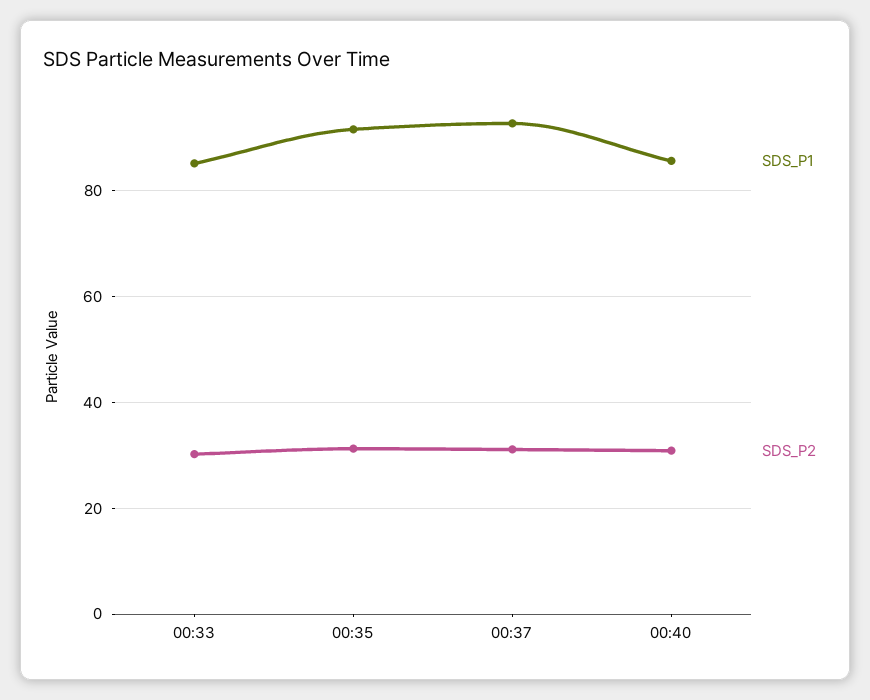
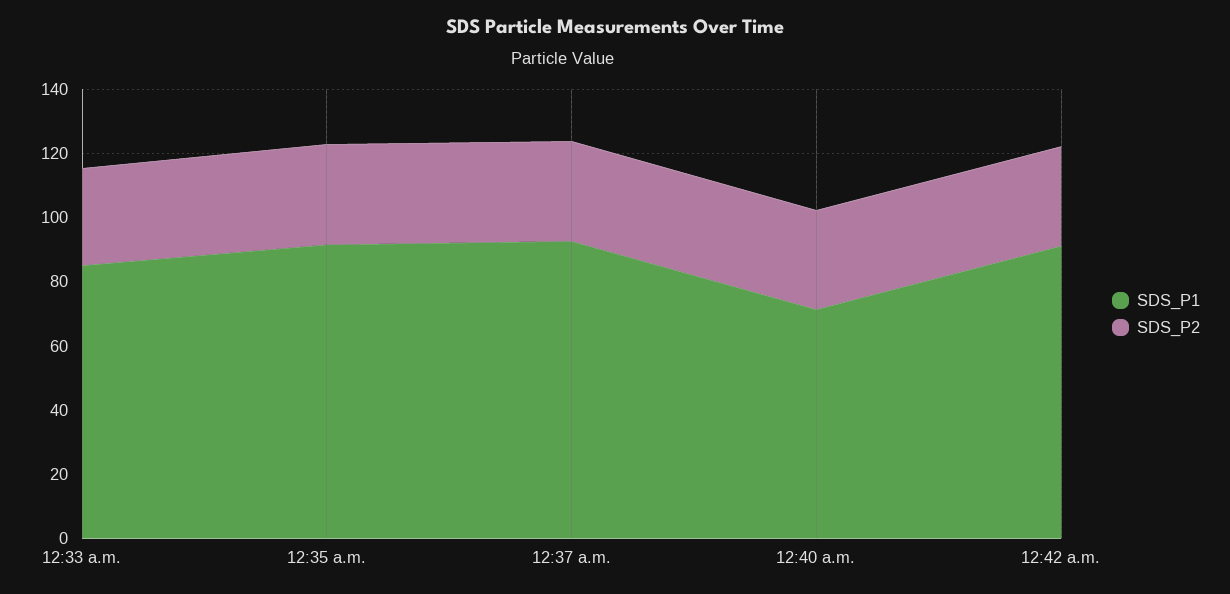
SDS_P1, 00:40: 86 -> 70
SDS_P1, 12:42 a.m.: none -> 90
SDS_P2, 12:42 a.m.: none -> 30

